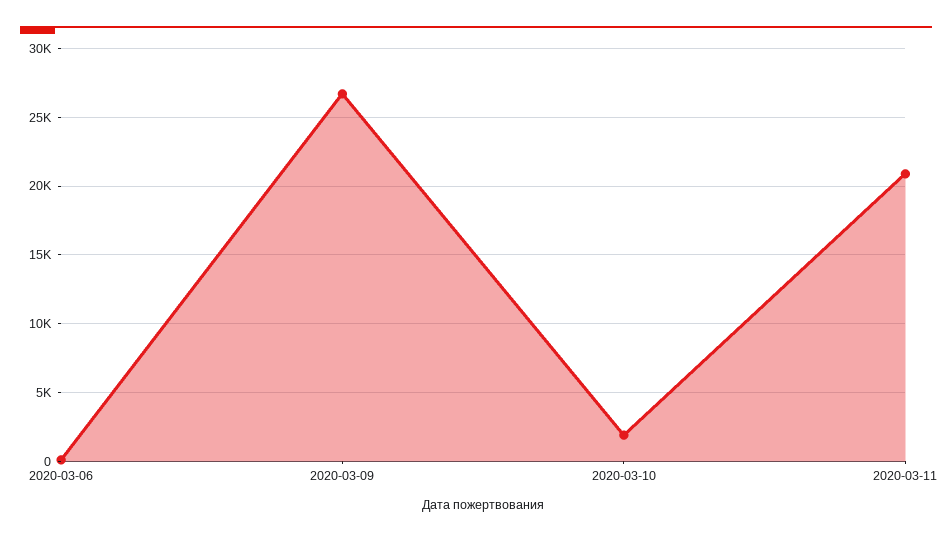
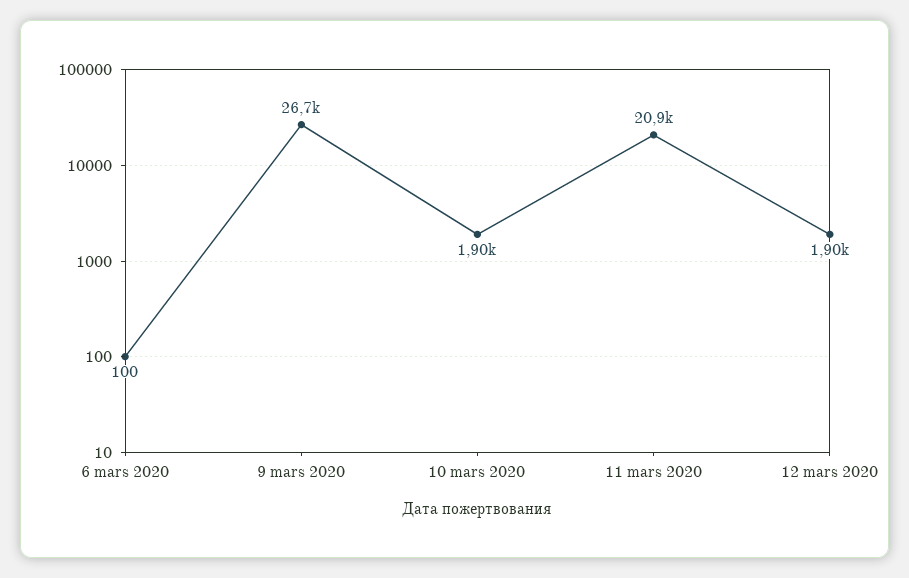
12 mars 2020: none -> 1900

